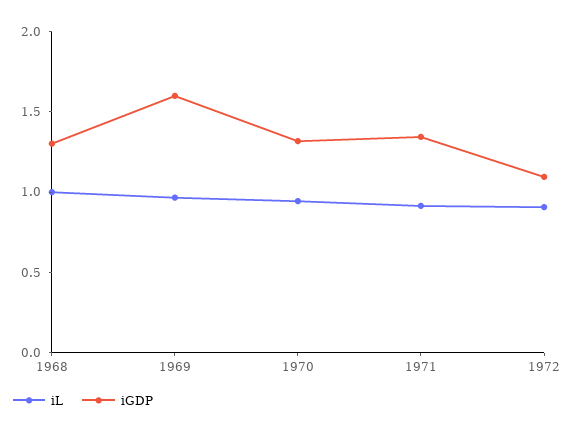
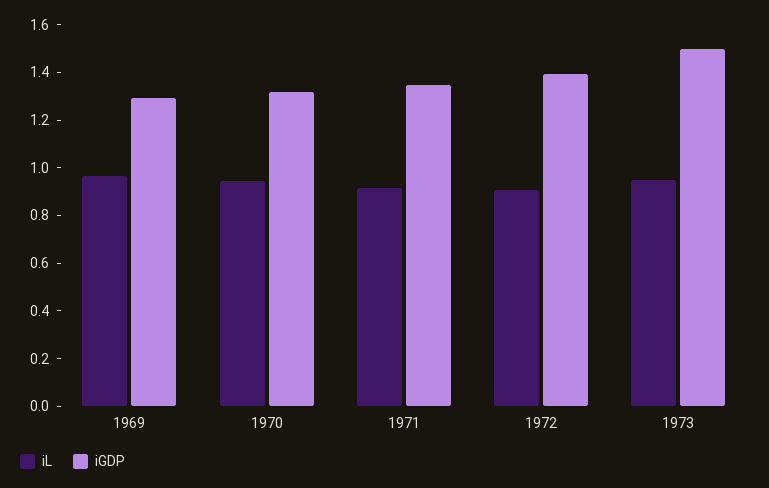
iL, 1968: 1 -> none
iGDP, 1968: 1.3 -> none
iGDP, 1969: 1.6 -> 1.3
iGDP, 1972: 1.1 -> 1.4
iL, 1973: none -> 0.95
iGDP, 1973: none -> 1.5

